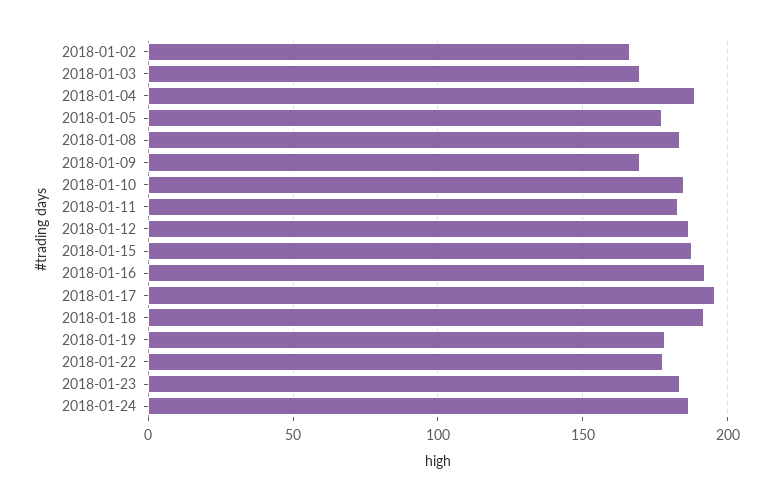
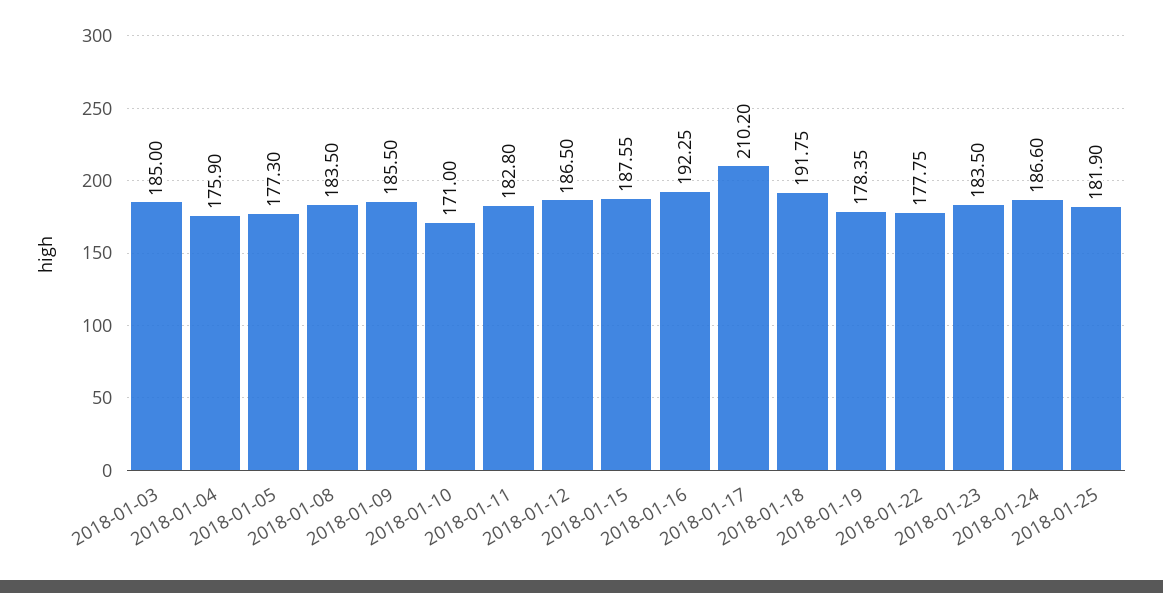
2018-01-02: 165 -> none
2018-01-03: 170 -> 185
2018-01-04: 190 -> 175.9
2018-01-09: 170 -> 185.5
2018-01-10: 185 -> 171
2018-01-17: 195 -> 210.2
2018-01-25: none -> 181.9

